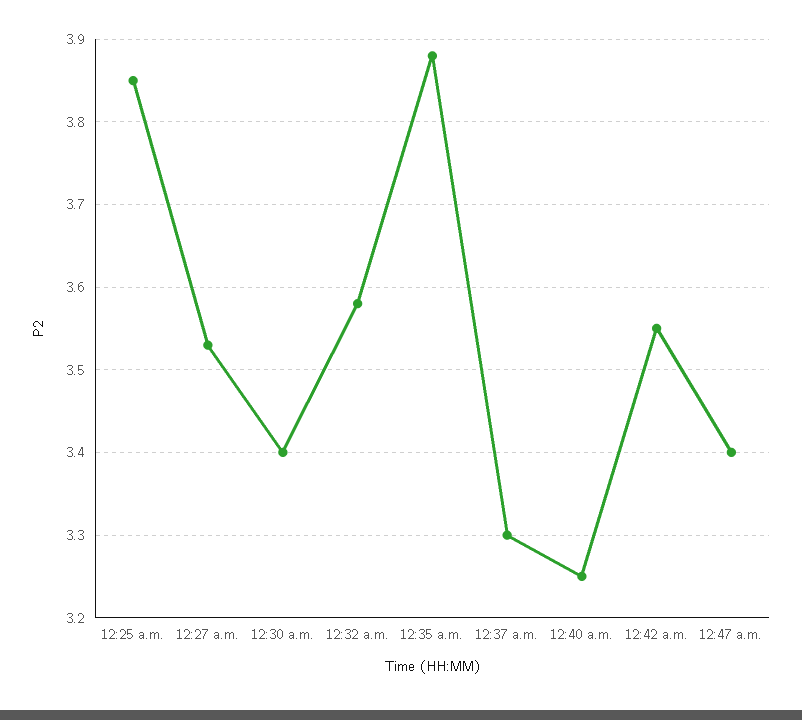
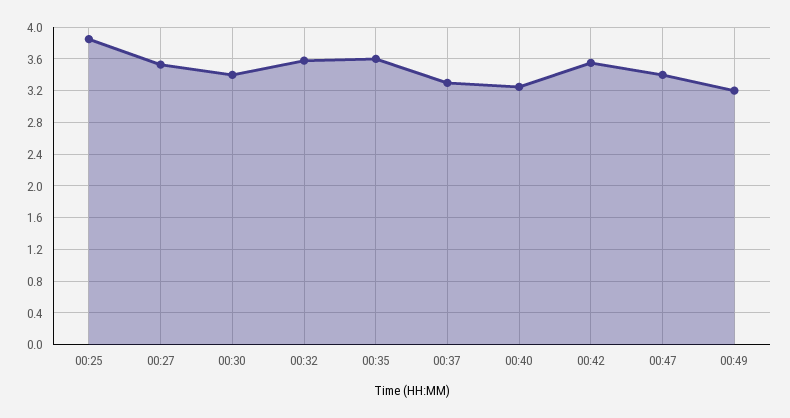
12:35 a.m.: 3.88 -> 3.6
00:49: none -> 3.2

